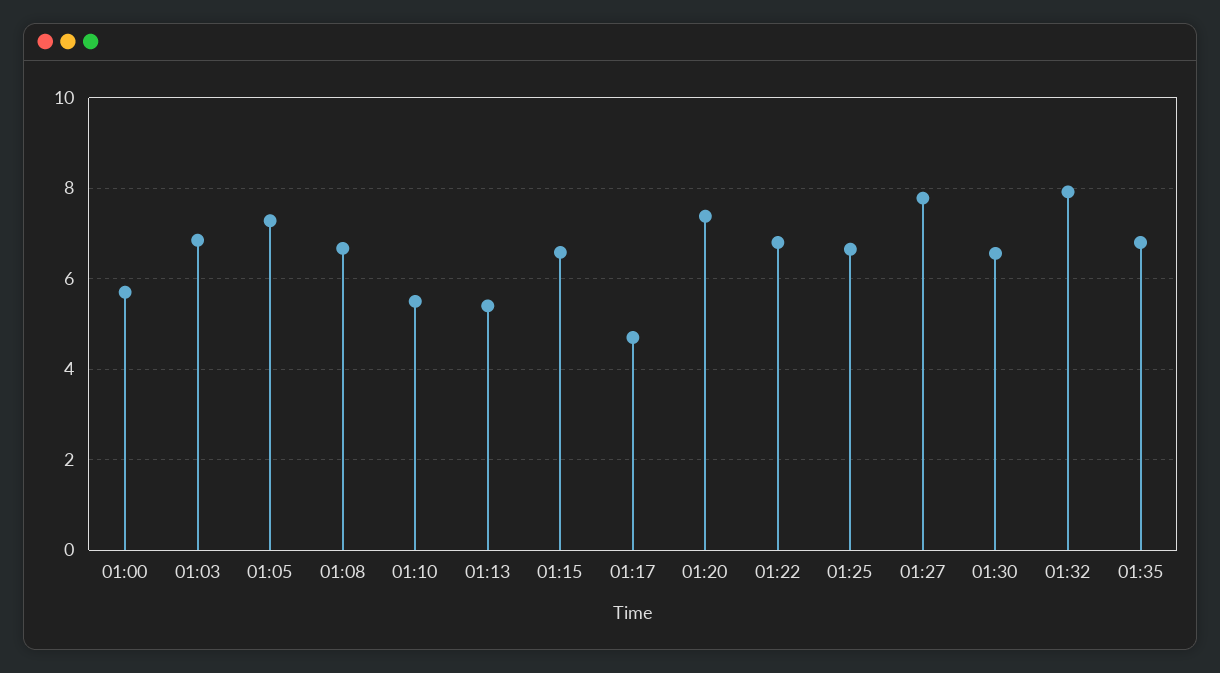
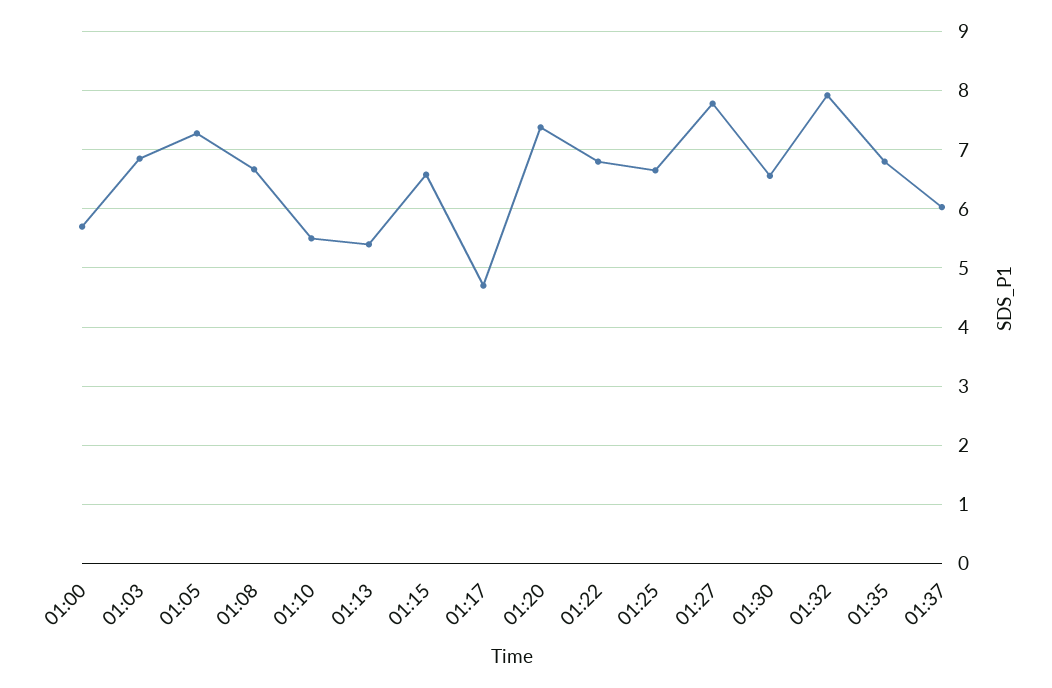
01:37: none -> 6

